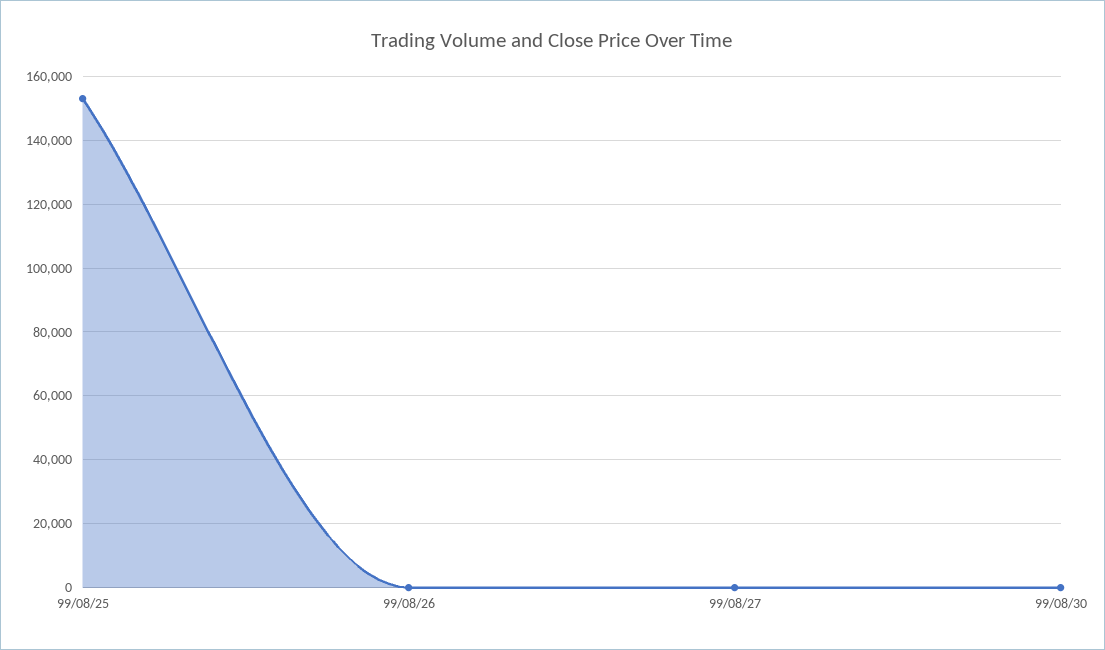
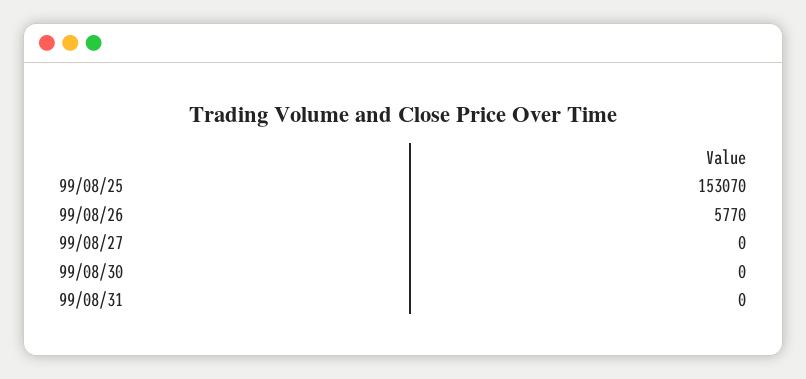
99/08/26: 0 -> 5770
99/08/31: none -> 0

